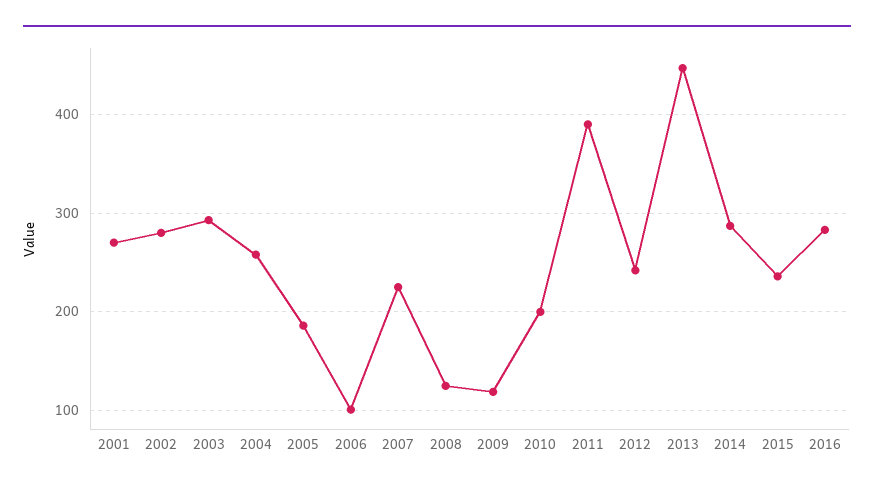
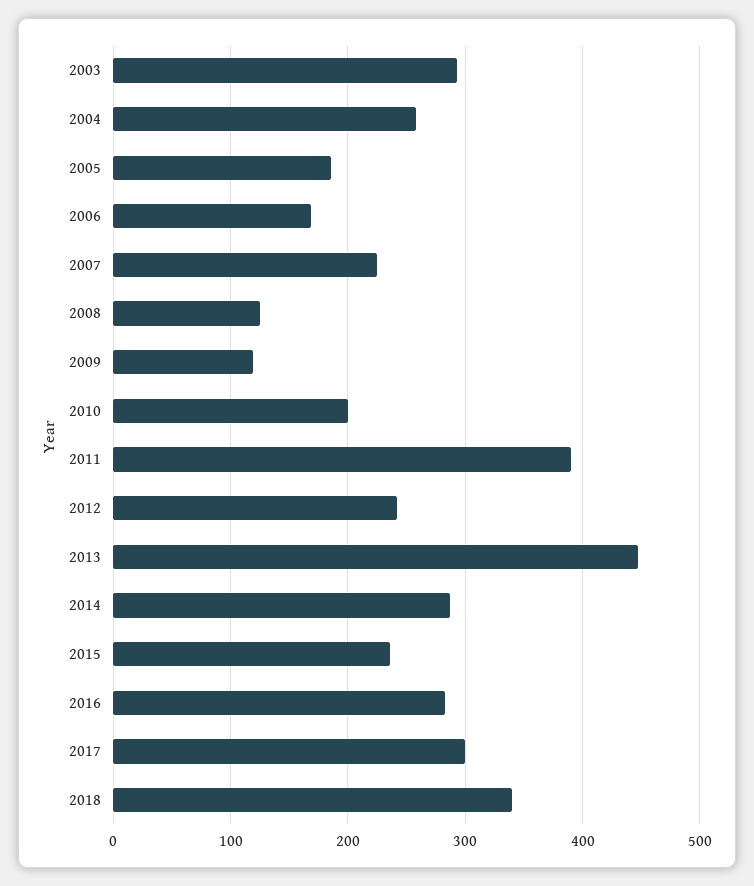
2001: 270 -> none
2002: 280 -> none
2006: 100 -> 170
2017: none -> 300
2018: none -> 340

